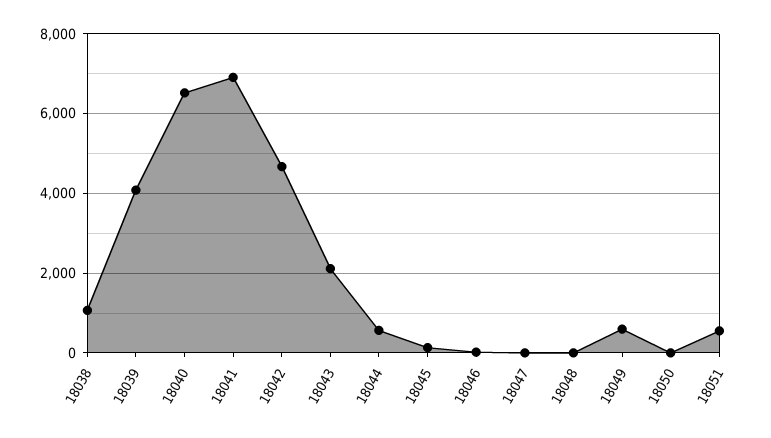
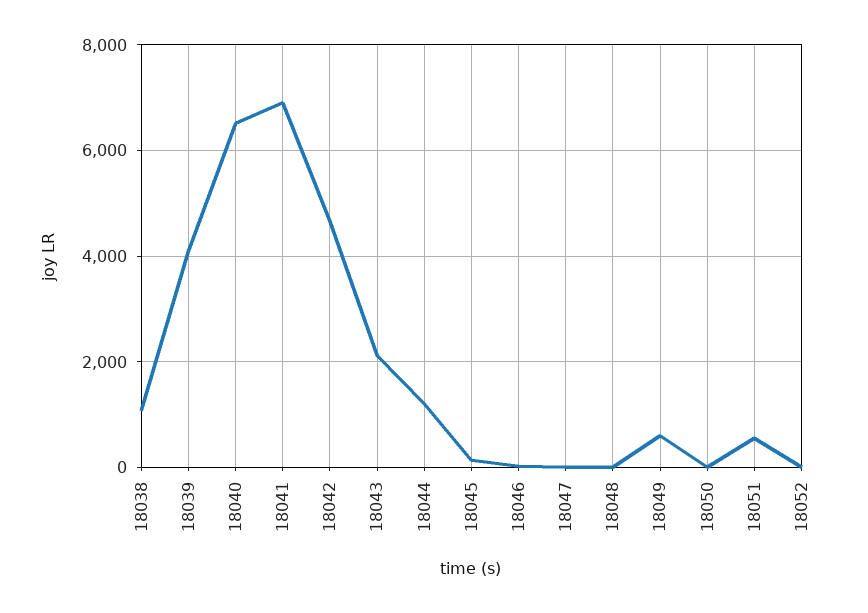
18044: 600 -> 1200
18052: none -> 0

